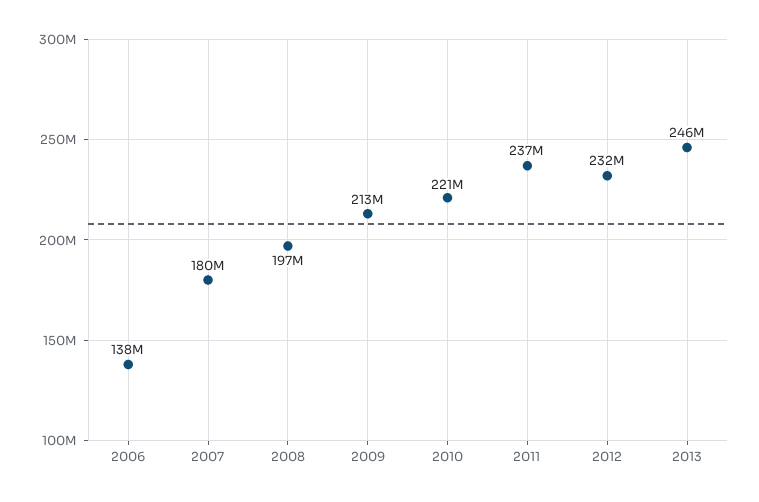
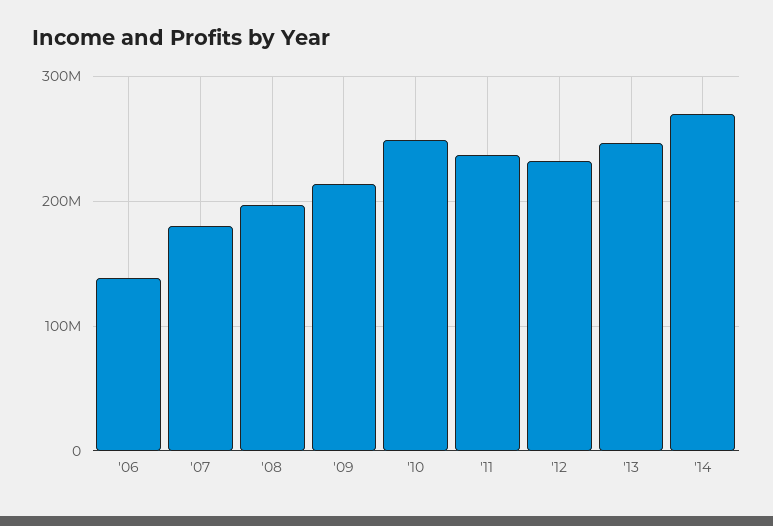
2010: 221000000 -> 250000000
'14: none -> 270000000

